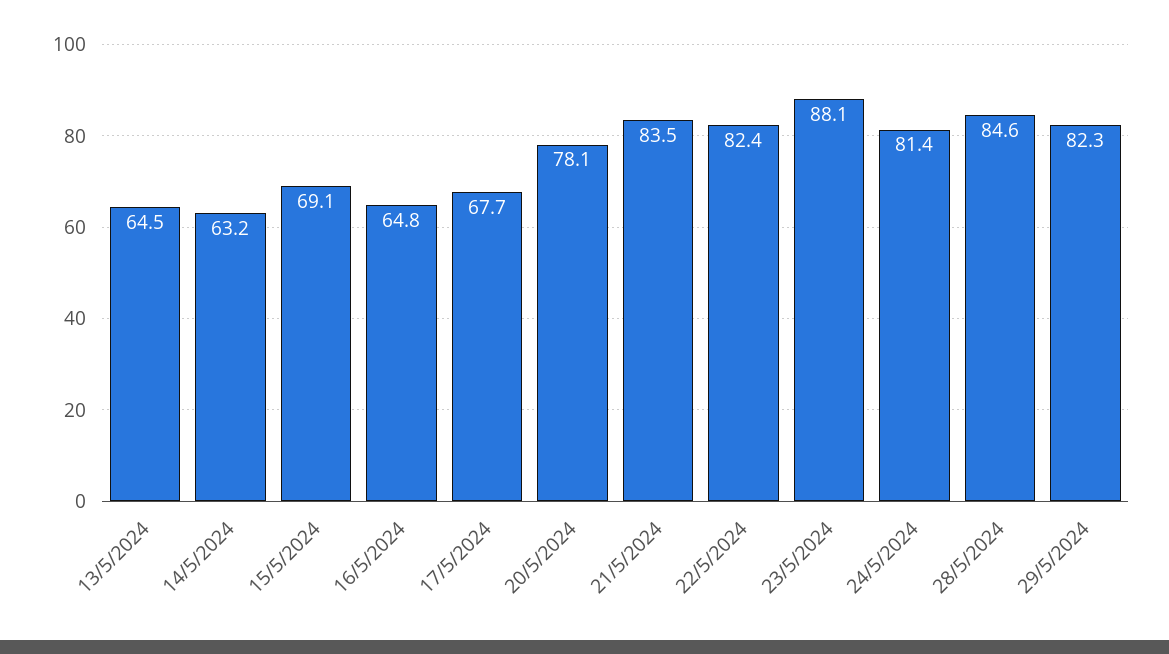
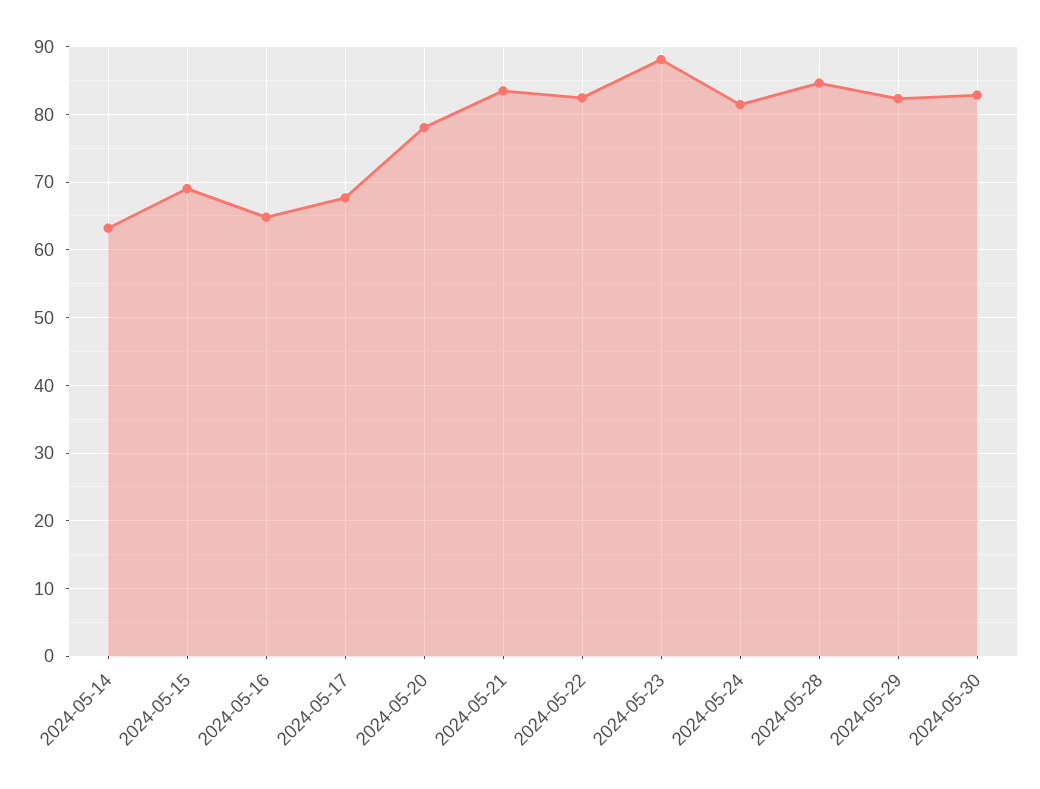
13/5/2024: 64.5 -> none
2024-05-30: none -> 83

